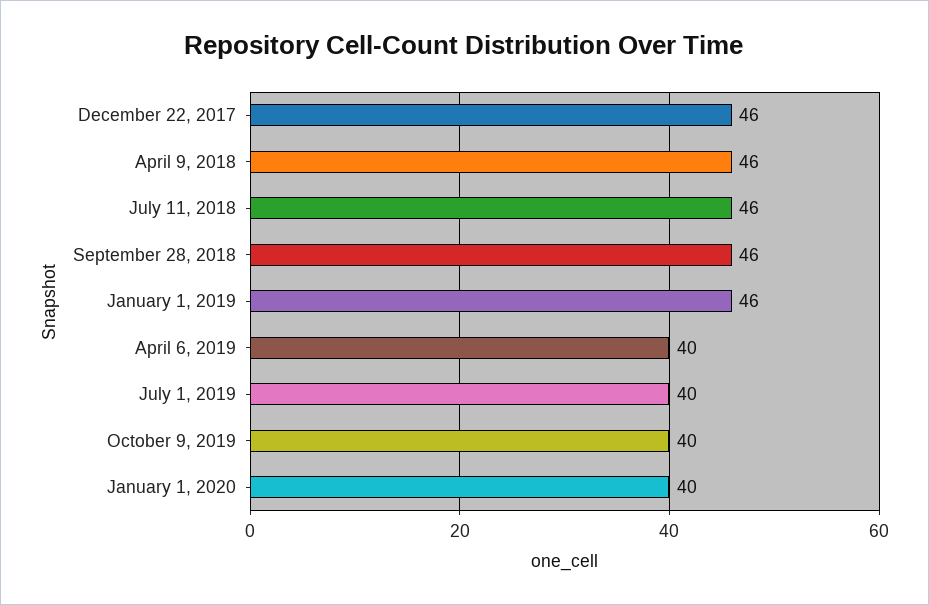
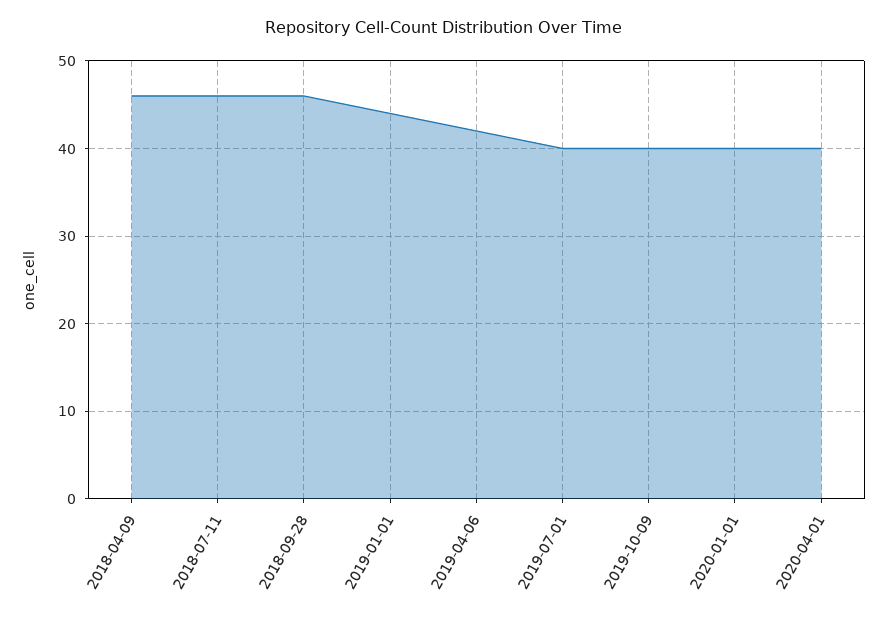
December 22, 2017: 46 -> none
January 1, 2019: 46 -> 44
April 6, 2019: 40 -> 42
2020-04-01: none -> 40

